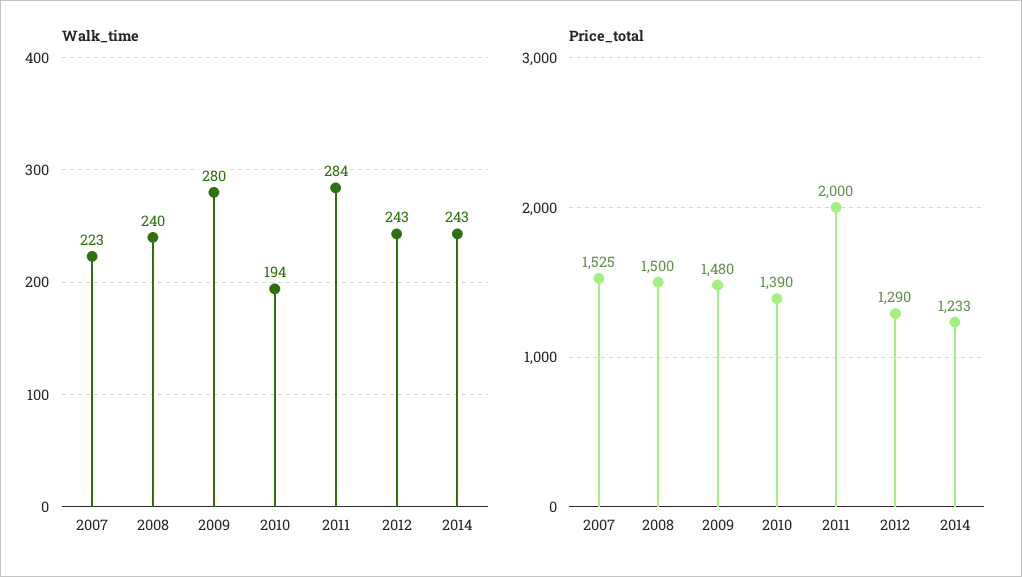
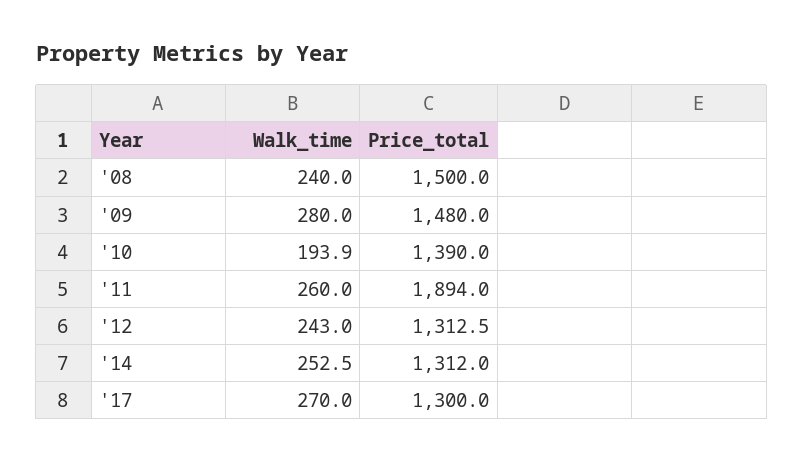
Walk_time, 2007: 223 -> none
Walk_time, 2011: 284 -> 260
Walk_time, 2014: 243 -> 252.5
Price_total, 2007: 1525 -> none
Price_total, 2011: 2000 -> 1894
Price_total, 2012: 1290 -> 1312.5
Price_total, 2014: 1233 -> 1312
Walk_time, '17: none -> 270
Price_total, '17: none -> 1300

